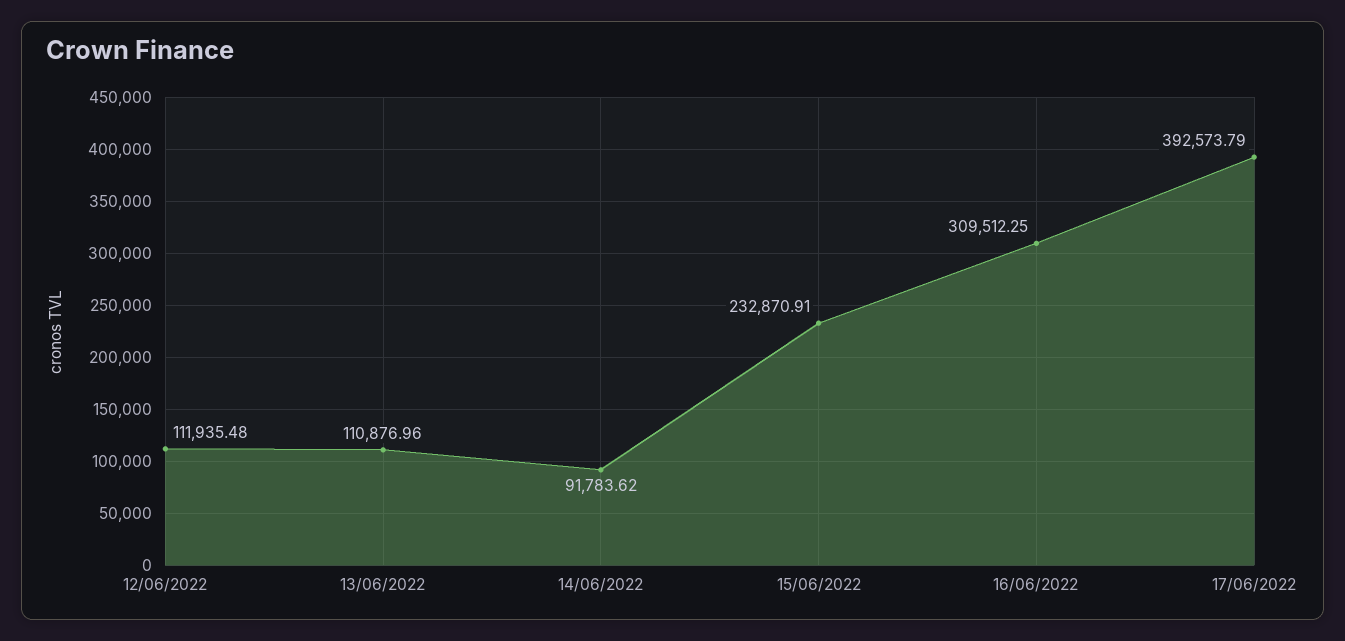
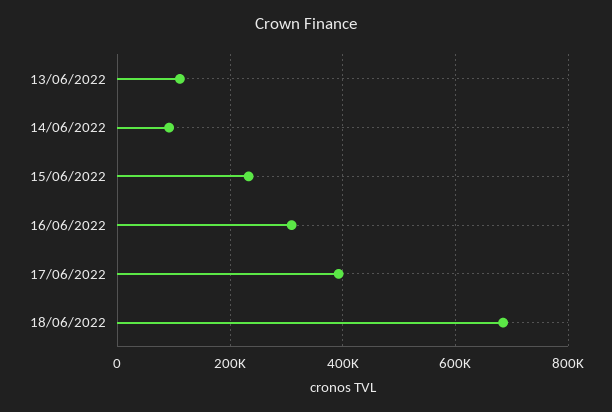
12/06/2022: 111935.48 -> none
18/06/2022: none -> 680000

